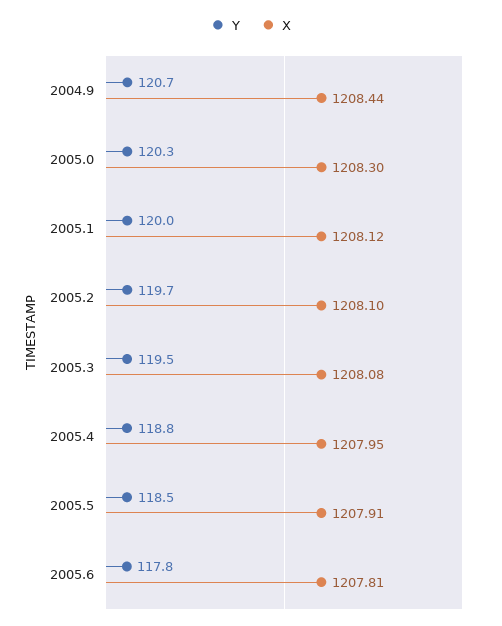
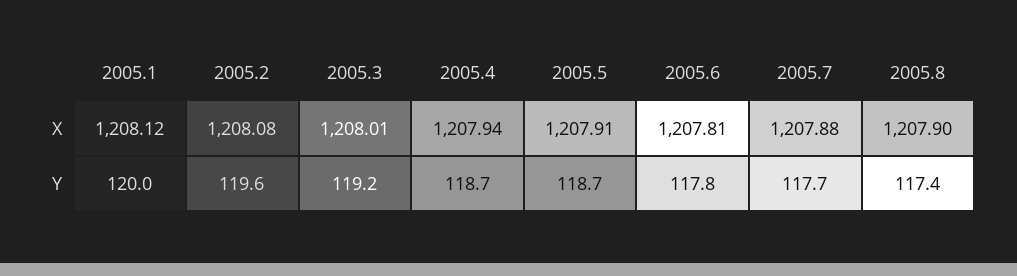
Y, 2004.9: 120.7 -> none
X, 2004.9: 1208.44 -> none
Y, 2005.0: 120.3 -> none
X, 2005.0: 1208.3 -> none
Y, 2005.2: 119.7 -> 119.6
X, 2005.2: 1208.1 -> 1208.08
Y, 2005.3: 119.5 -> 119.2
X, 2005.3: 1208.08 -> 1208.01
Y, 2005.4: 118.8 -> 118.7
X, 2005.4: 1207.95 -> 1207.94
Y, 2005.5: 118.5 -> 118.7
X, 2005.7: none -> 1207.88
X, 2005.8: none -> 1207.9
Y, 2005.7: none -> 117.7
Y, 2005.8: none -> 117.4

